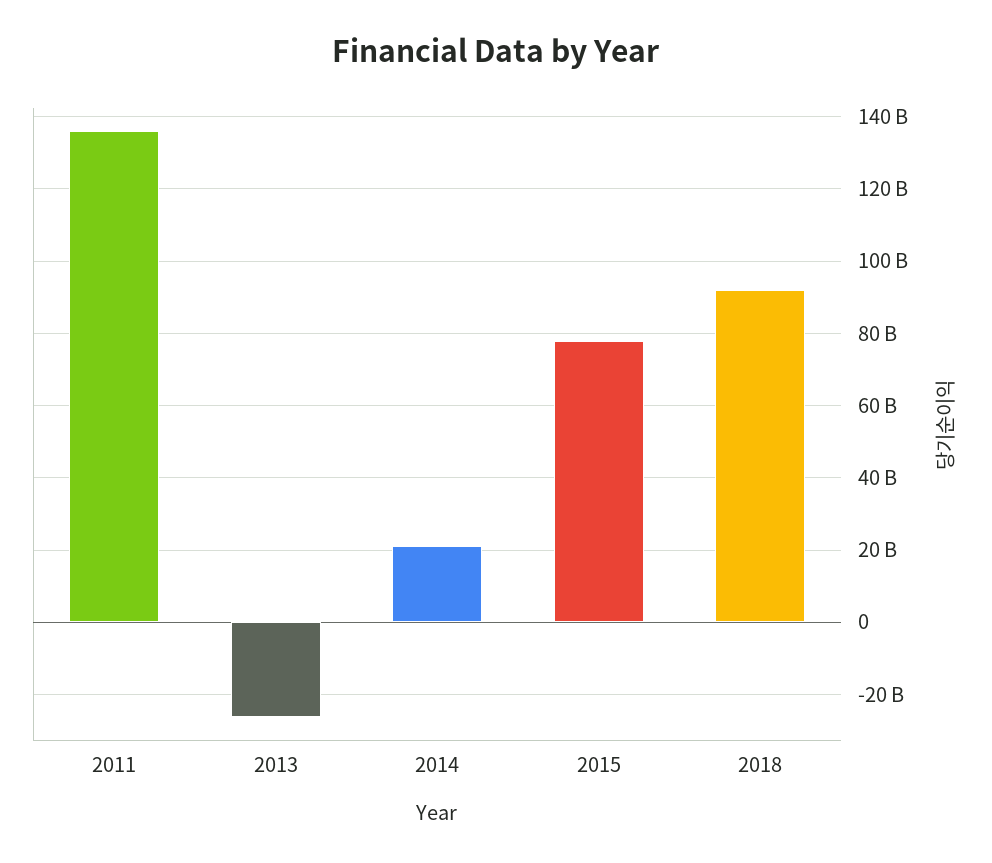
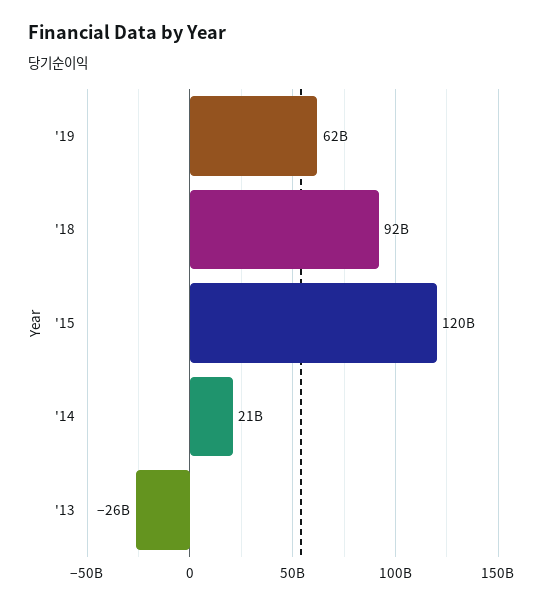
2011: 136000000000 -> none
2015: 78000000000 -> 120000000000
'19: none -> 62000000000

